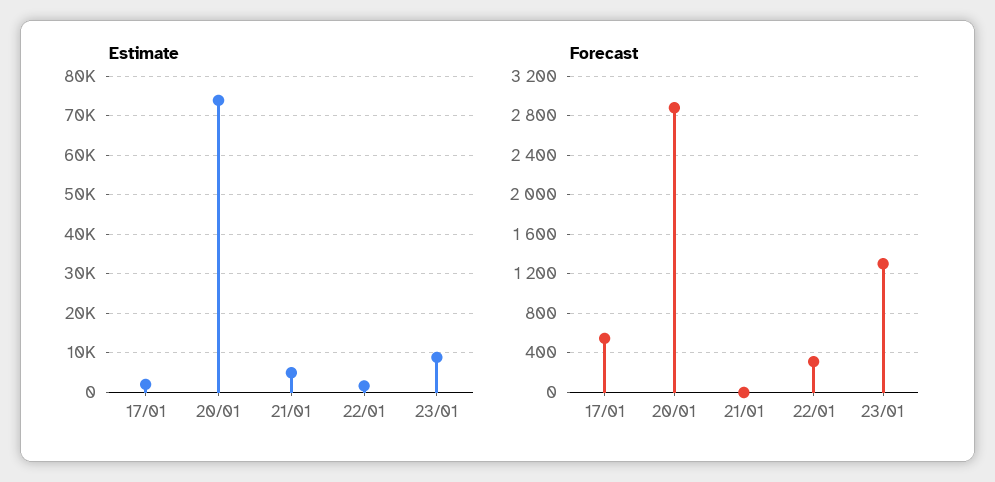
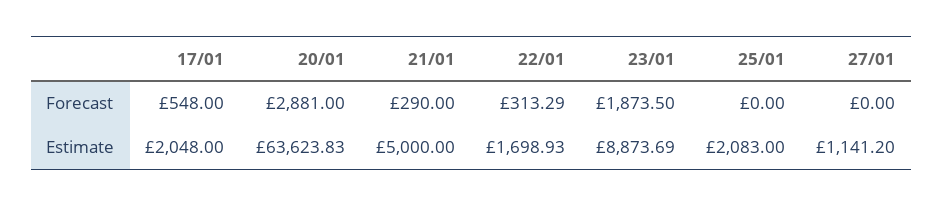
Estimate, 20/01: 74000 -> 63623.83
Forecast, 21/01: 0 -> 290
Forecast, 23/01: 1300 -> 1873.5
Forecast, 25/01: none -> 0
Forecast, 27/01: none -> 0
Estimate, 25/01: none -> 2083
Estimate, 27/01: none -> 1141.2

